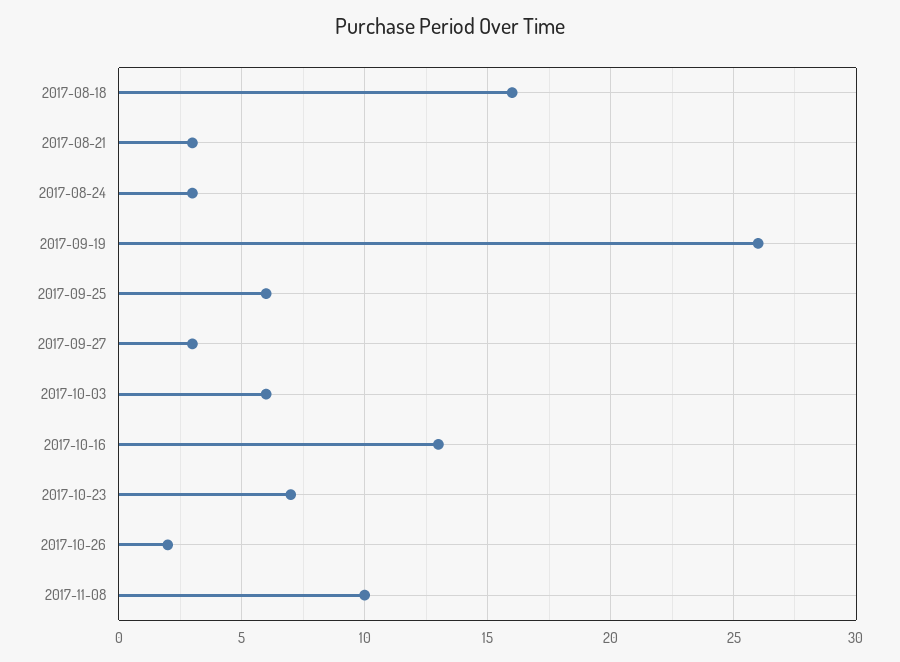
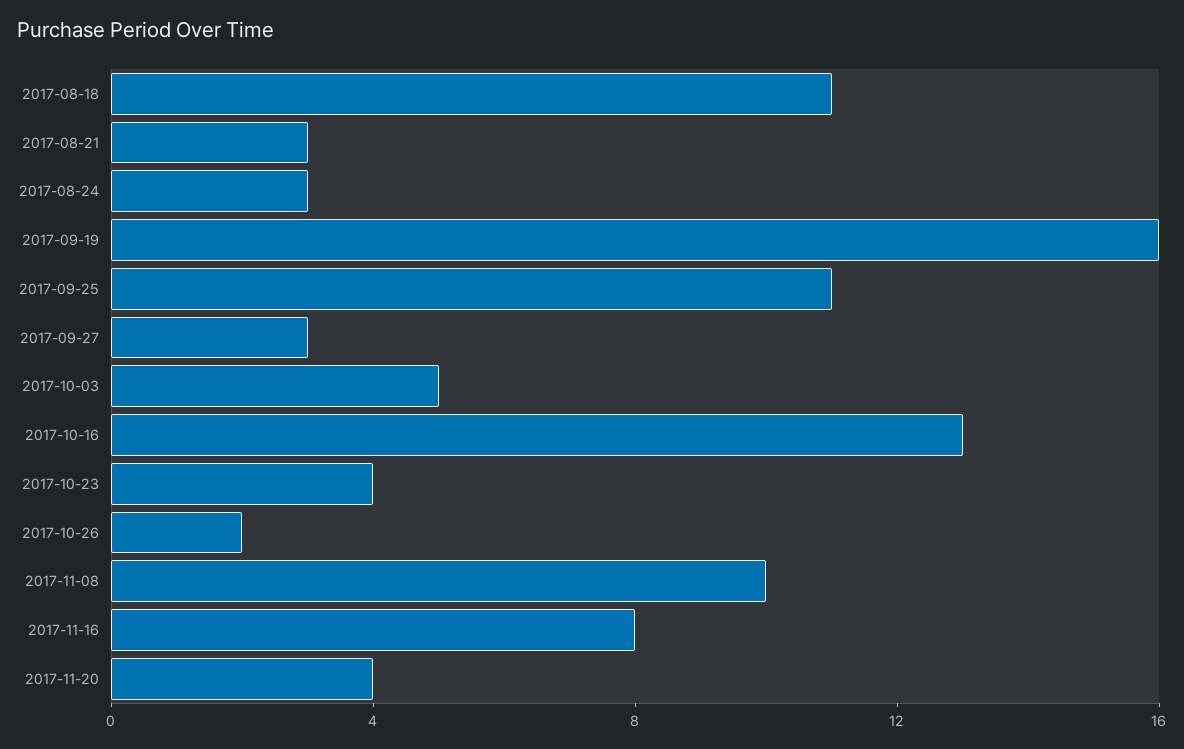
2017-08-18: 16 -> 11
2017-09-19: 26 -> 16
2017-09-25: 6 -> 11
2017-10-03: 6 -> 5
2017-10-23: 7 -> 4
2017-11-16: none -> 8
2017-11-20: none -> 4

